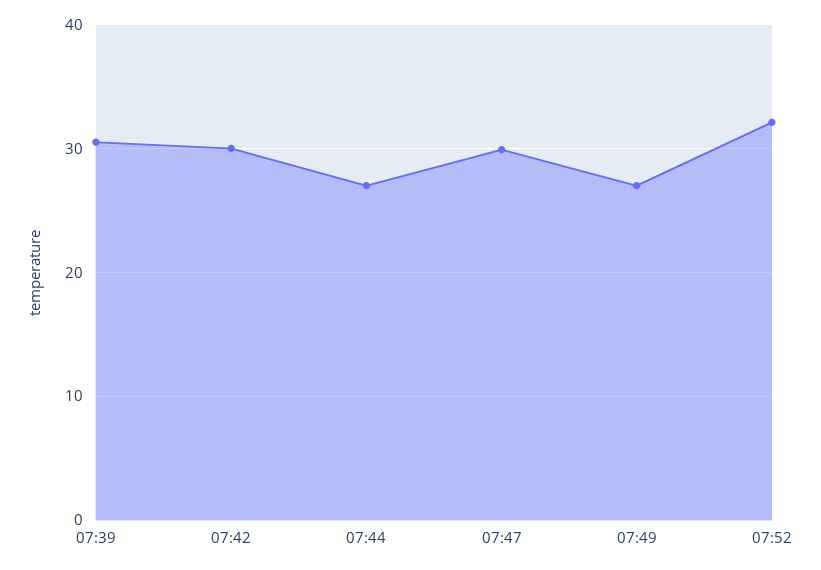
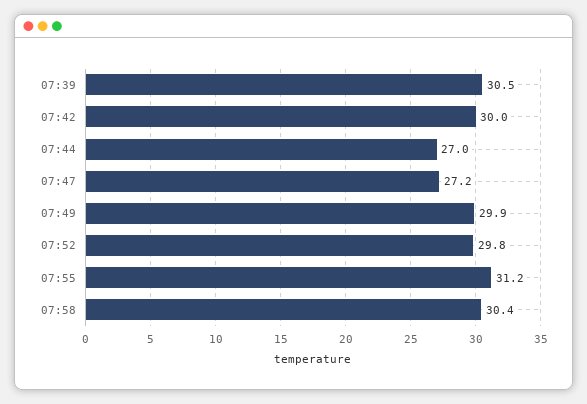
07:47: 30 -> 27.2
07:49: 27 -> 29.9
07:52: 32 -> 29.8
07:55: none -> 31.2
07:58: none -> 30.4

